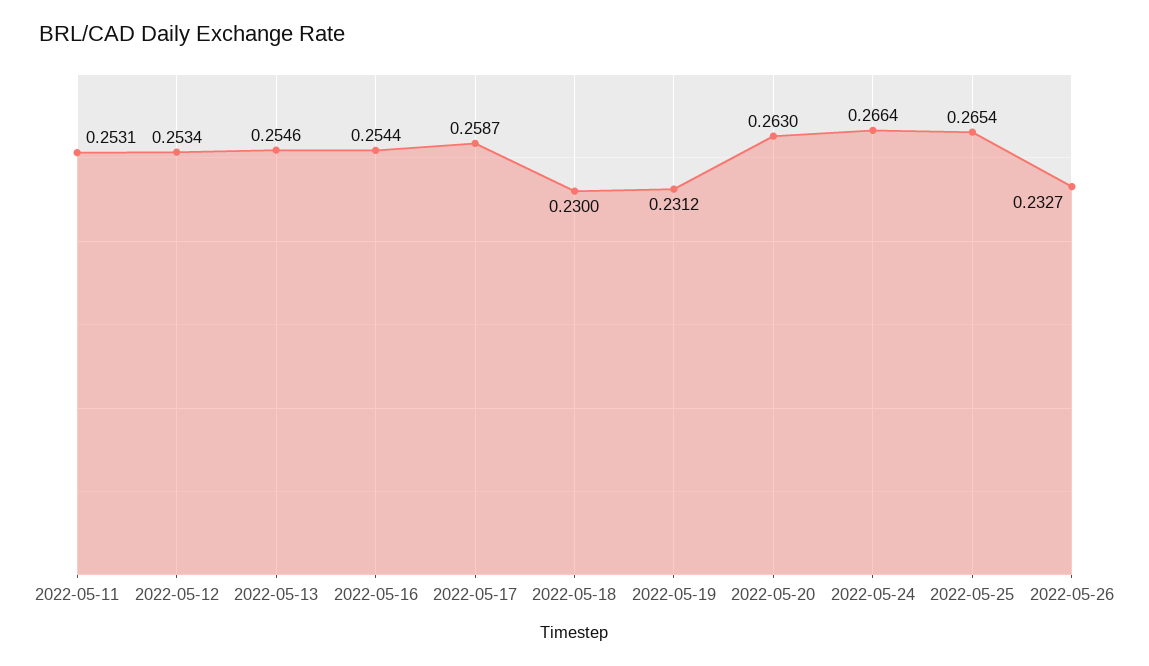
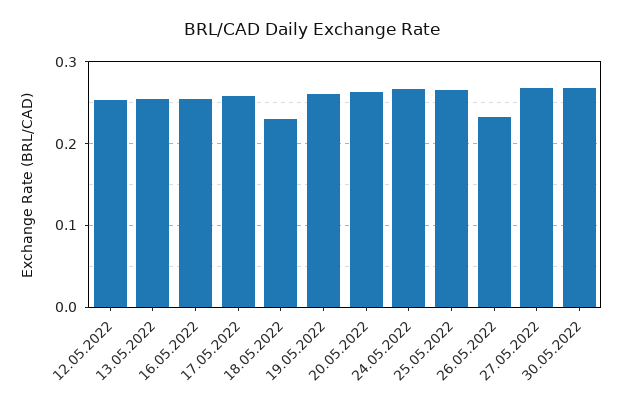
2022-05-11: 0.2531 -> none
2022-05-19: 0.2312 -> 0.26
27.05.2022: none -> 0.27
30.05.2022: none -> 0.27

